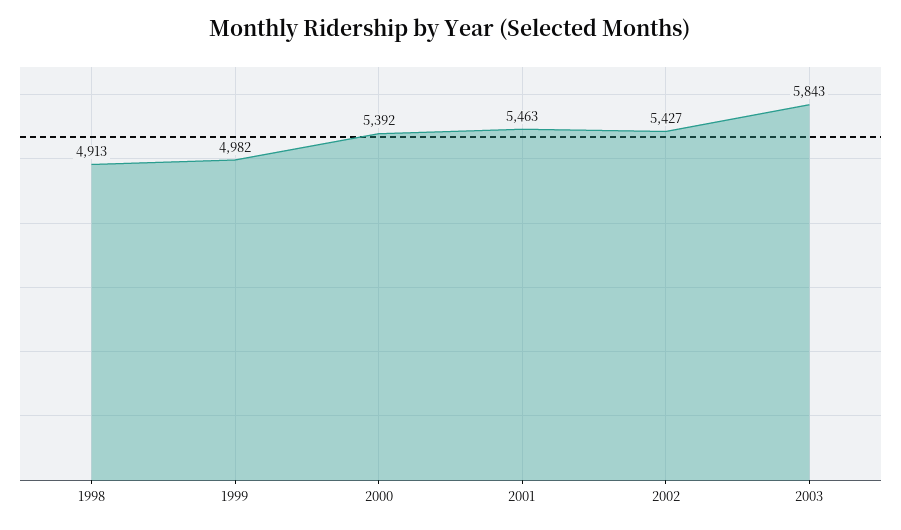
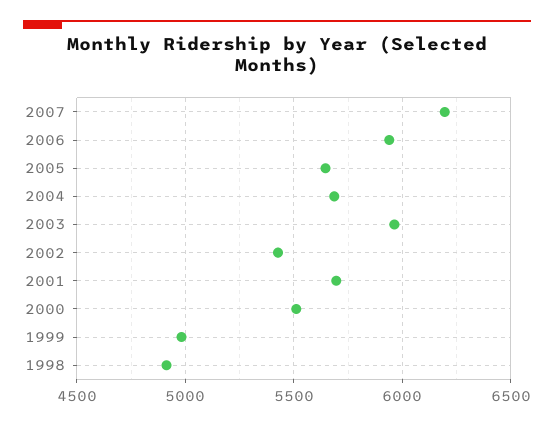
2000: 5392 -> 5500
2001: 5463 -> 5700
2003: 5843 -> 5950
2007: none -> 6200
2006: none -> 5950
2005: none -> 5650
2004: none -> 5700

